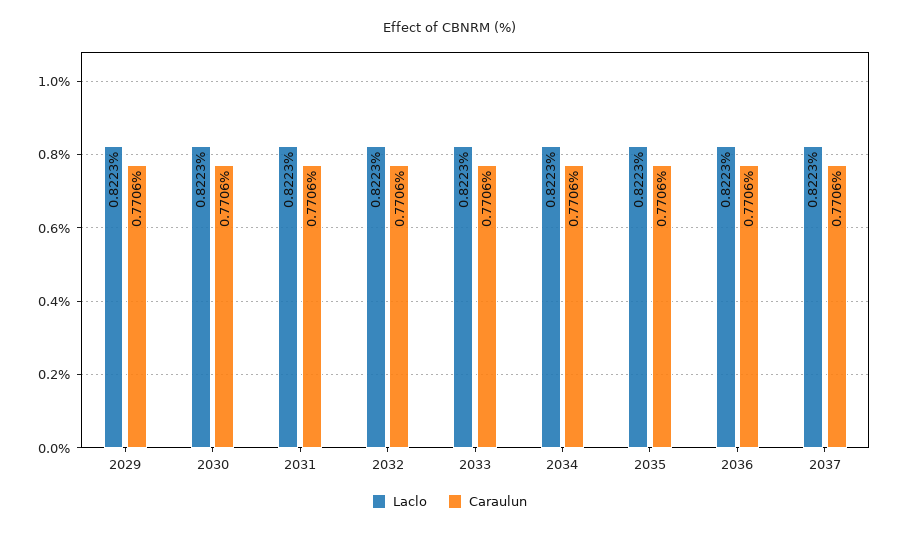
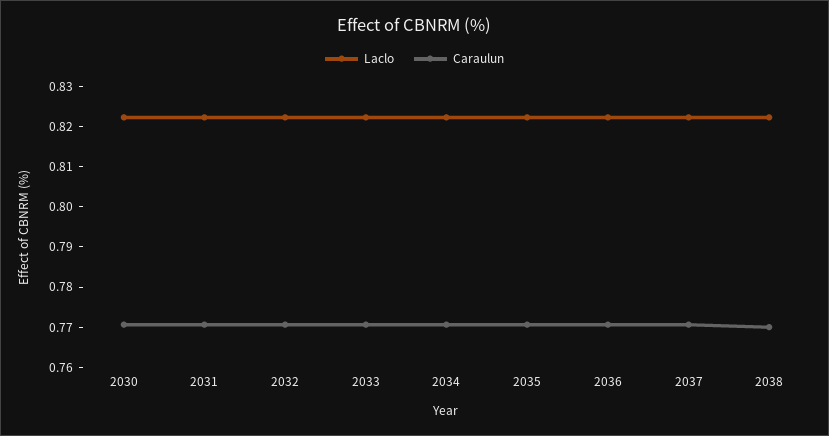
Laclo, 2029: 0.8223 -> none
Caraulun, 2029: 0.7706 -> none
Laclo, 2038: none -> 0.822
Caraulun, 2038: none -> 0.77

